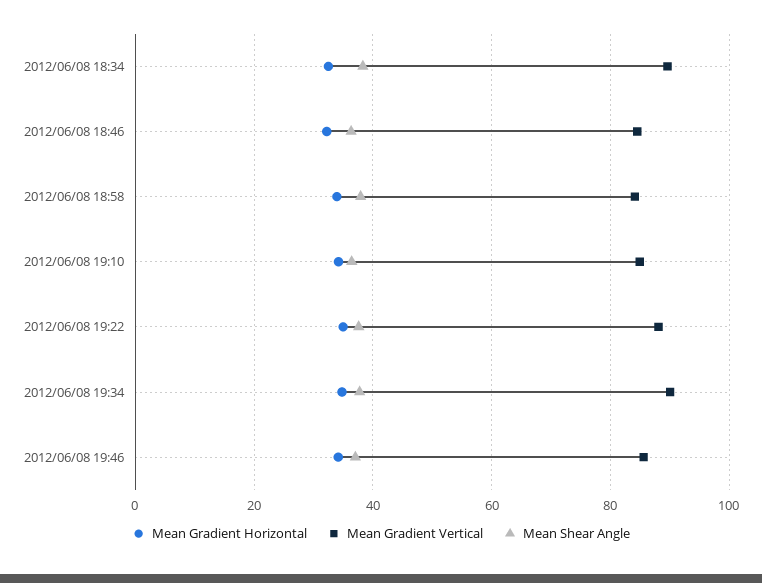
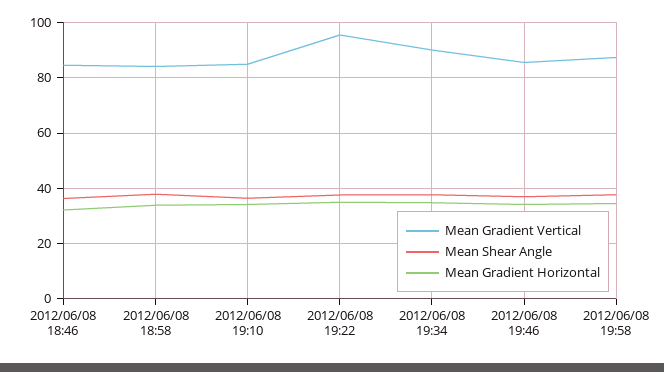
Mean Gradient Horizontal, 2012/06/08 18:34: 32 -> none
Mean Gradient Vertical, 2012/06/08 18:34: 90 -> none
Mean Shear Angle, 2012/06/08 18:34: 38 -> none
Mean Gradient Vertical, 2012/06/08 19:22: 88 -> 95
Mean Gradient Vertical, 2012/06/08 19:58: none -> 87.5
Mean Shear Angle, 2012/06/08 19:58: none -> 37.5
Mean Gradient Horizontal, 2012/06/08 19:58: none -> 35

